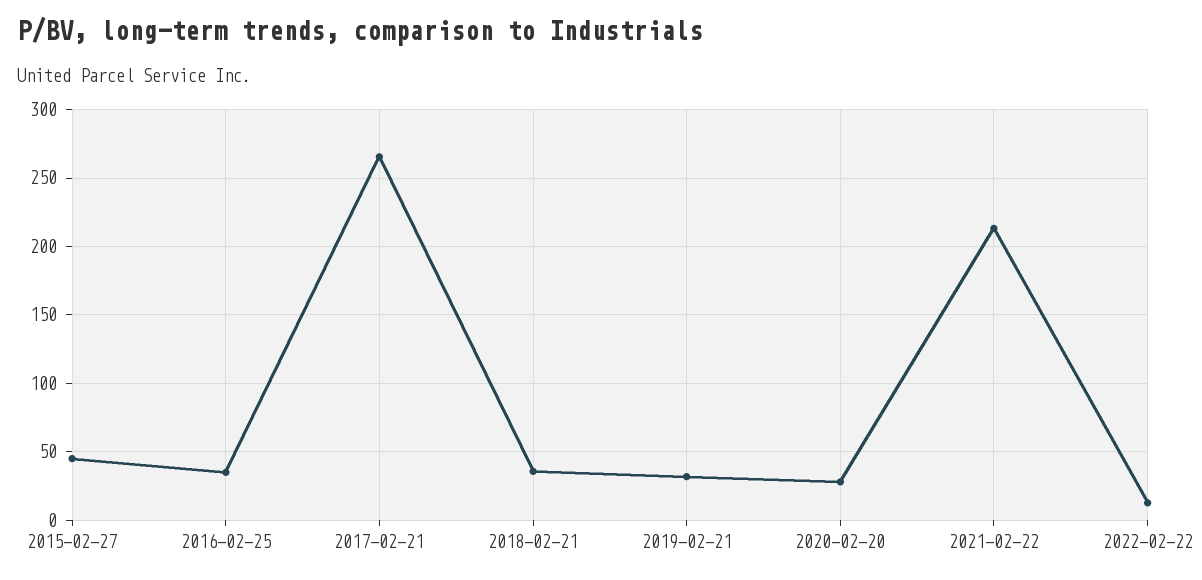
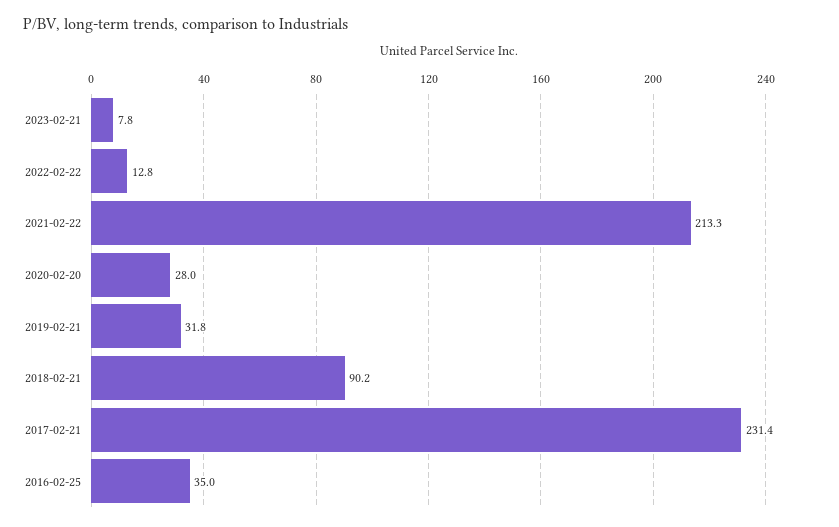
2015-02-27: 45 -> none
2017-02-21: 265 -> 231.4
2018-02-21: 35 -> 90.2
2023-02-21: none -> 7.8

